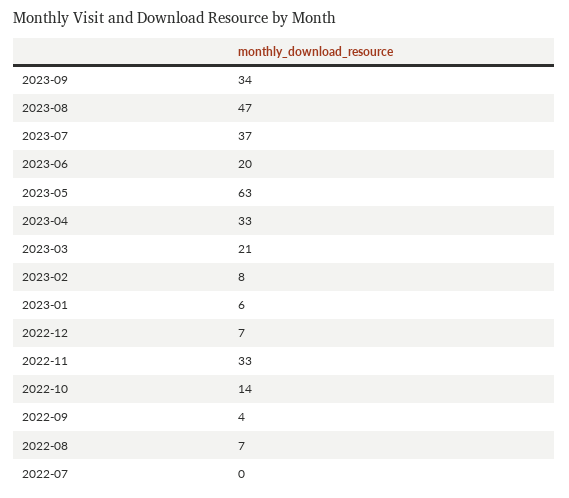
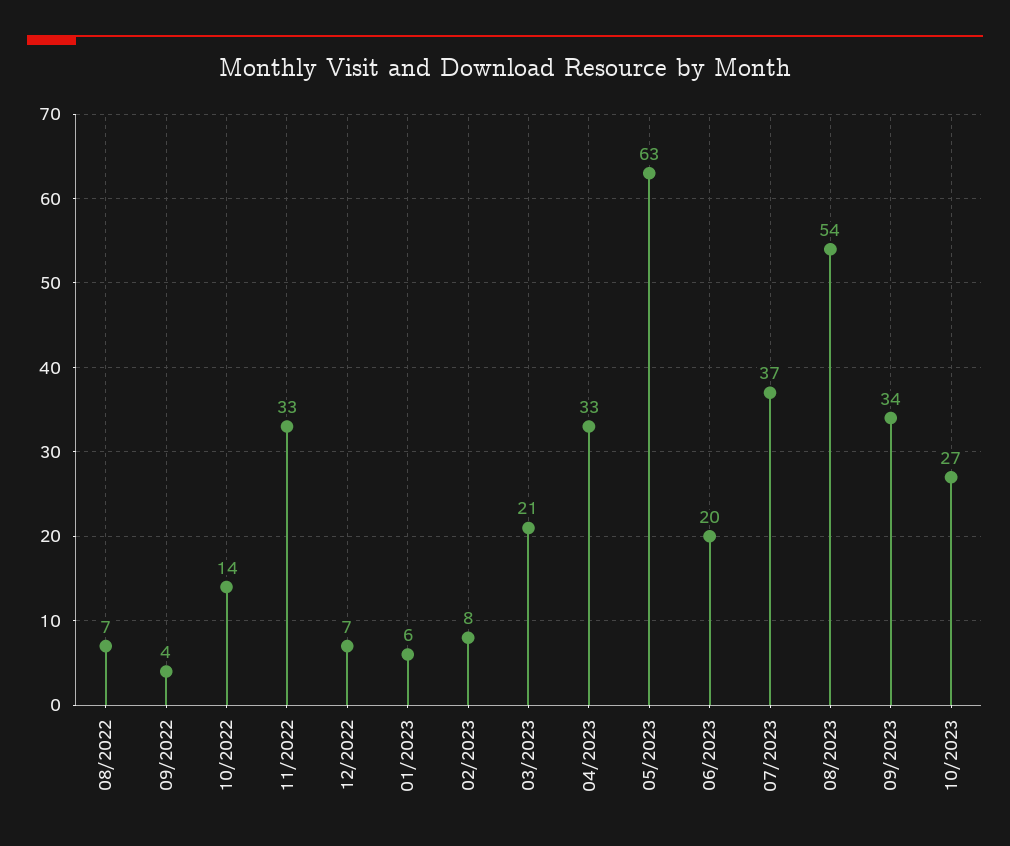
2023-08: 47 -> 54
2022-07: 0 -> none
10/2023: none -> 27

